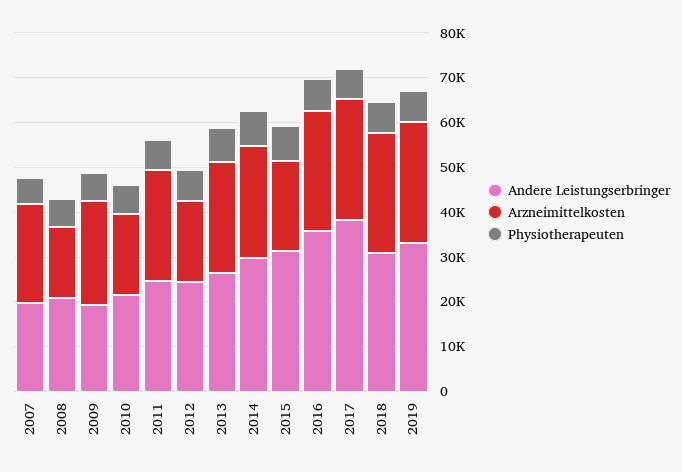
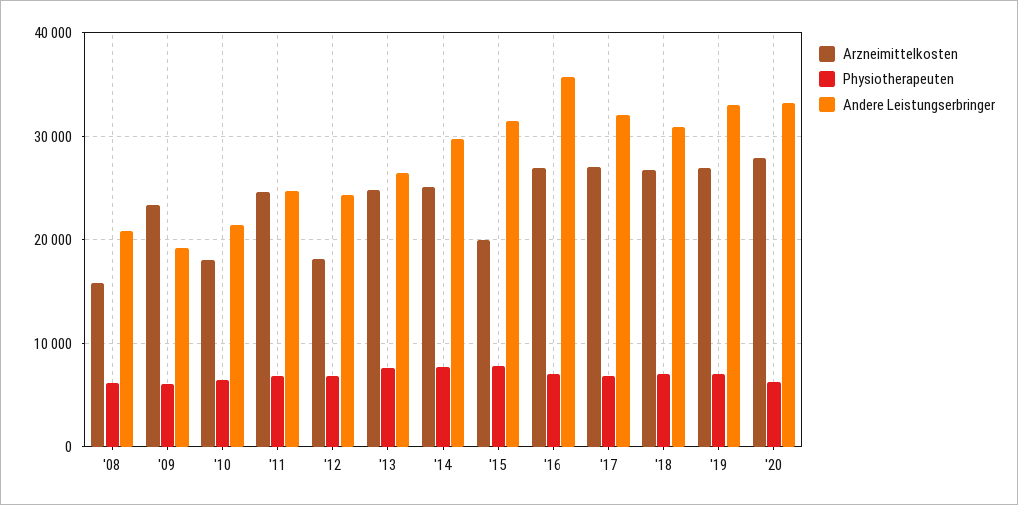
Andere Leistungserbringer, 2007: 20000 -> none
Arzneimittelkosten, 2007: 22000 -> none
Physiotherapeuten, 2007: 6000 -> none
Andere Leistungserbringer, 2017: 38000 -> 32000
Arzneimittelkosten, '20: none -> 28000
Physiotherapeuten, '20: none -> 6000
Andere Leistungserbringer, '20: none -> 33000

